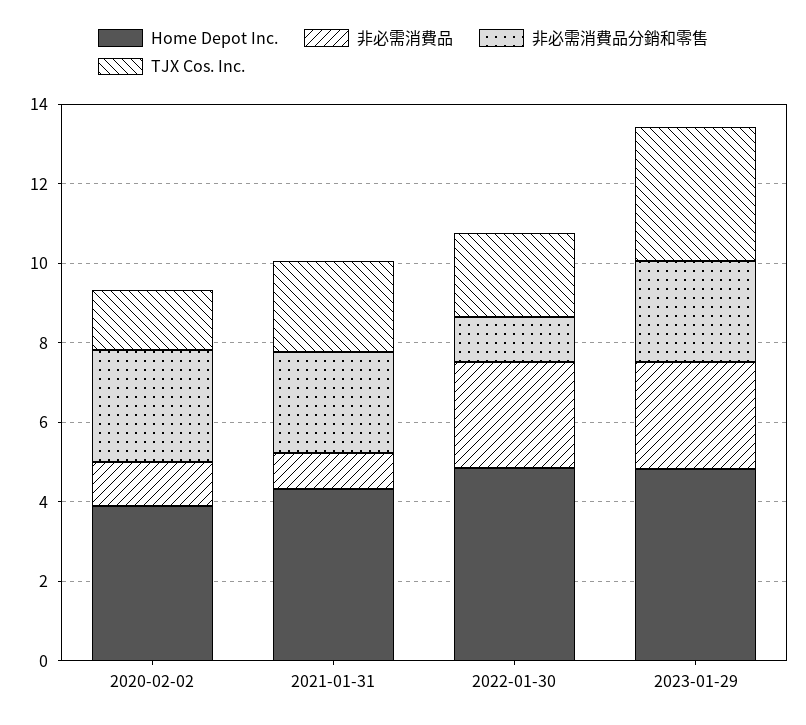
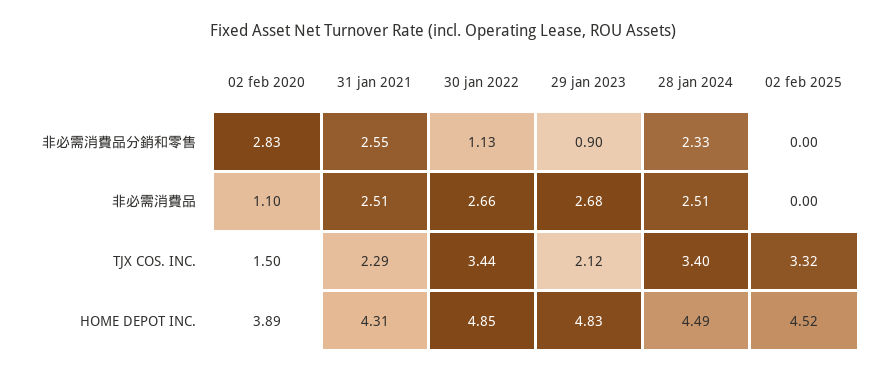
非必需消費品, 2021-01-31: 1 -> 2.51
TJX Cos. Inc., 2022-01-30: 2 -> 3.44
非必需消費品分銷和零售, 2023-01-29: 2.5 -> 0.9
TJX Cos. Inc., 2023-01-29: 3.5 -> 2.12
非必需消費品分銷和零售, 28 jan 2024: none -> 2.33
非必需消費品分銷和零售, 02 feb 2025: none -> 0
非必需消費品, 28 jan 2024: none -> 2.51
非必需消費品, 02 feb 2025: none -> 0
TJX Cos. Inc., 28 jan 2024: none -> 3.4
TJX Cos. Inc., 02 feb 2025: none -> 3.32
Home Depot Inc., 28 jan 2024: none -> 4.49
Home Depot Inc., 02 feb 2025: none -> 4.52

